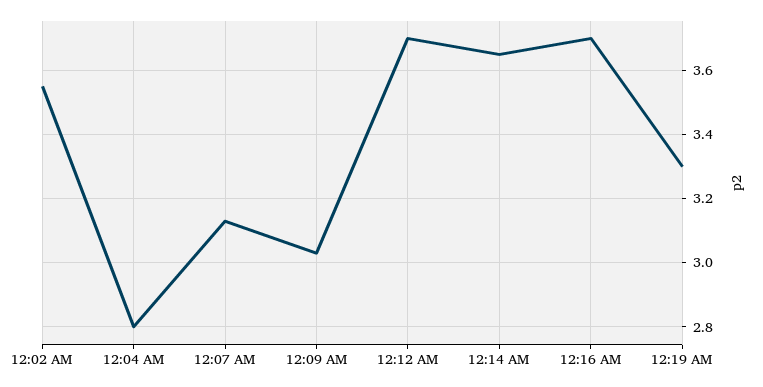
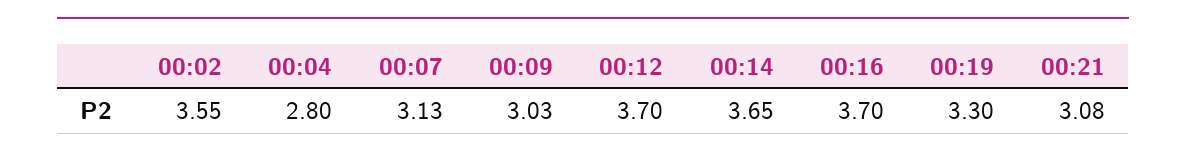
00:21: none -> 3.08

